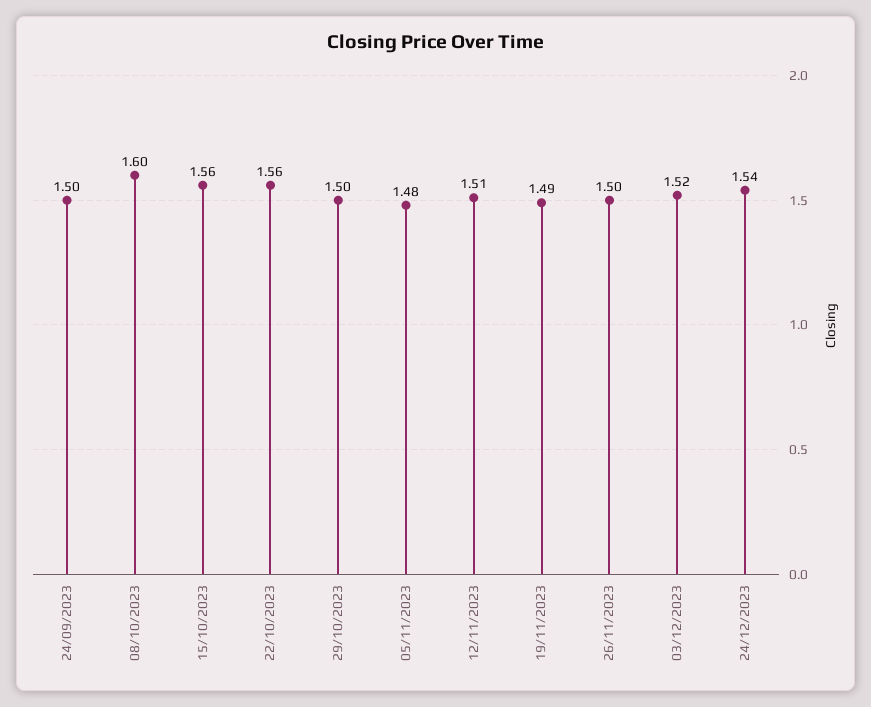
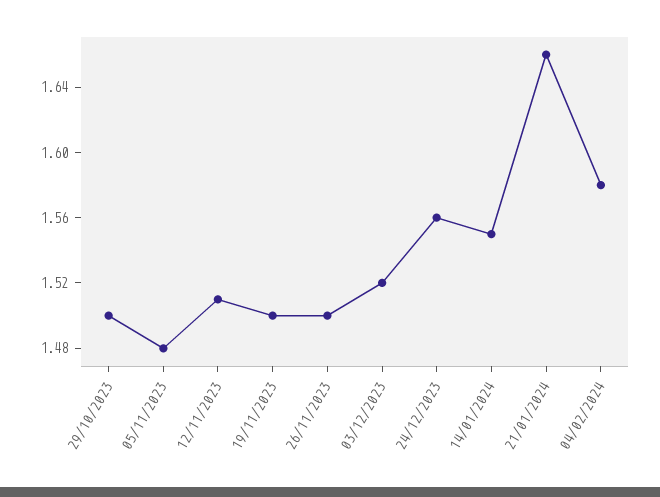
24/09/2023: 1.5 -> none
08/10/2023: 1.6 -> none
15/10/2023: 1.56 -> none
22/10/2023: 1.56 -> none
19/11/2023: 1.49 -> 1.5
24/12/2023: 1.54 -> 1.56
14/01/2024: none -> 1.55
21/01/2024: none -> 1.66
04/02/2024: none -> 1.58

